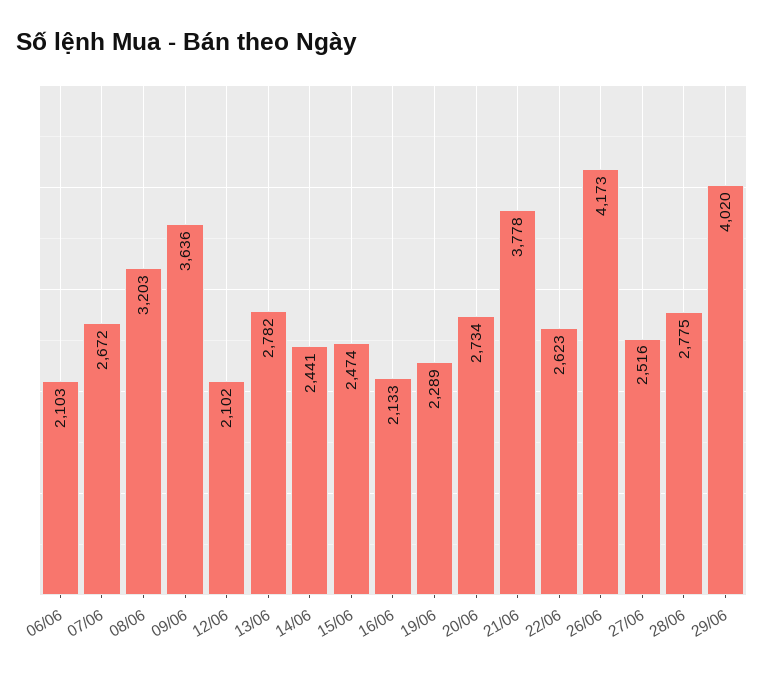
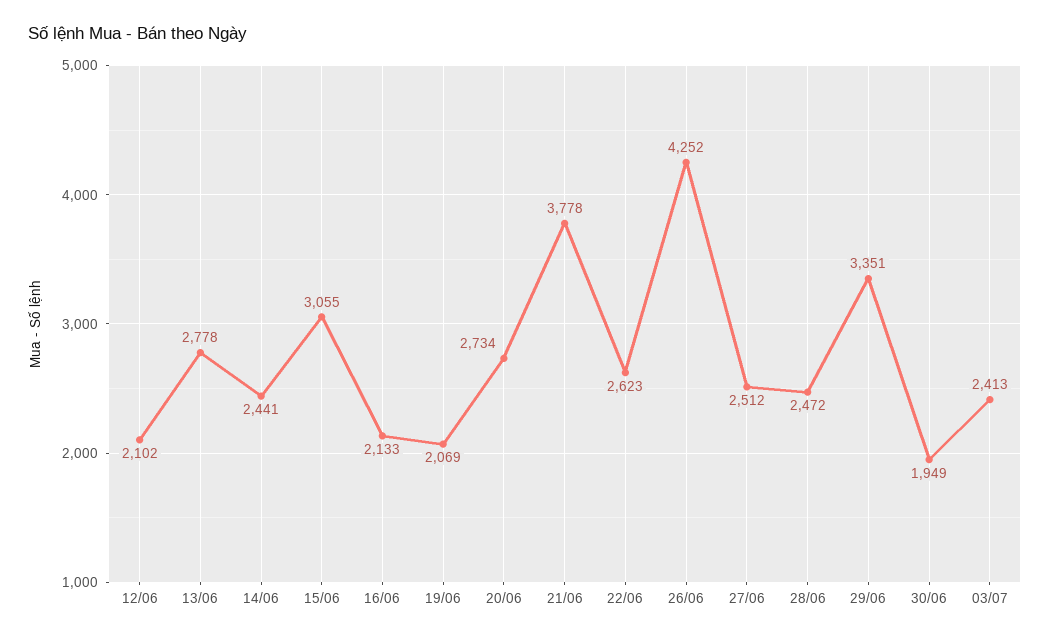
06/06: 2103 -> none
07/06: 2672 -> none
08/06: 3203 -> none
09/06: 3636 -> none
13/06: 2782 -> 2778
15/06: 2474 -> 3055
19/06: 2289 -> 2069
26/06: 4173 -> 4252
27/06: 2516 -> 2512
28/06: 2775 -> 2472
29/06: 4020 -> 3351
30/06: none -> 1949
03/07: none -> 2413

